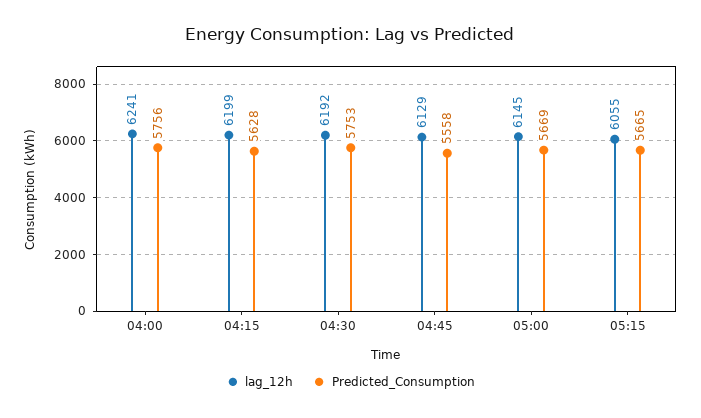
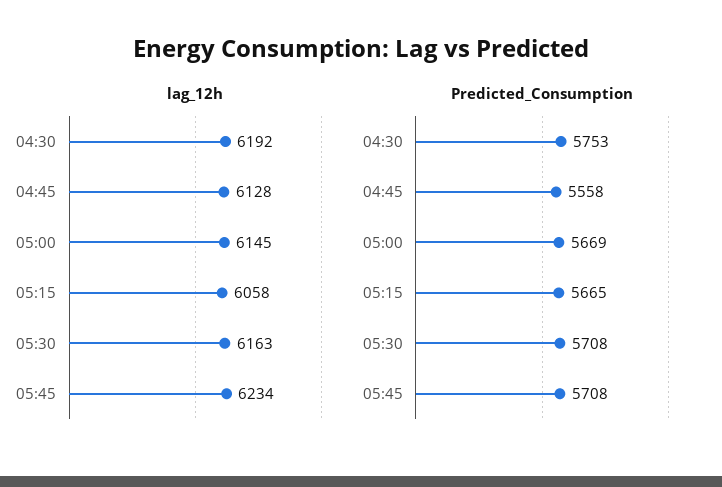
lag_12h, 04:00: 6241 -> none
Predicted_Consumption, 04:00: 5756 -> none
lag_12h, 04:15: 6199 -> none
Predicted_Consumption, 04:15: 5628 -> none
lag_12h, 04:45: 6129 -> 6128
lag_12h, 05:15: 6055 -> 6058
lag_12h, 05:30: none -> 6163
lag_12h, 05:45: none -> 6234
Predicted_Consumption, 05:30: none -> 5708
Predicted_Consumption, 05:45: none -> 5708

